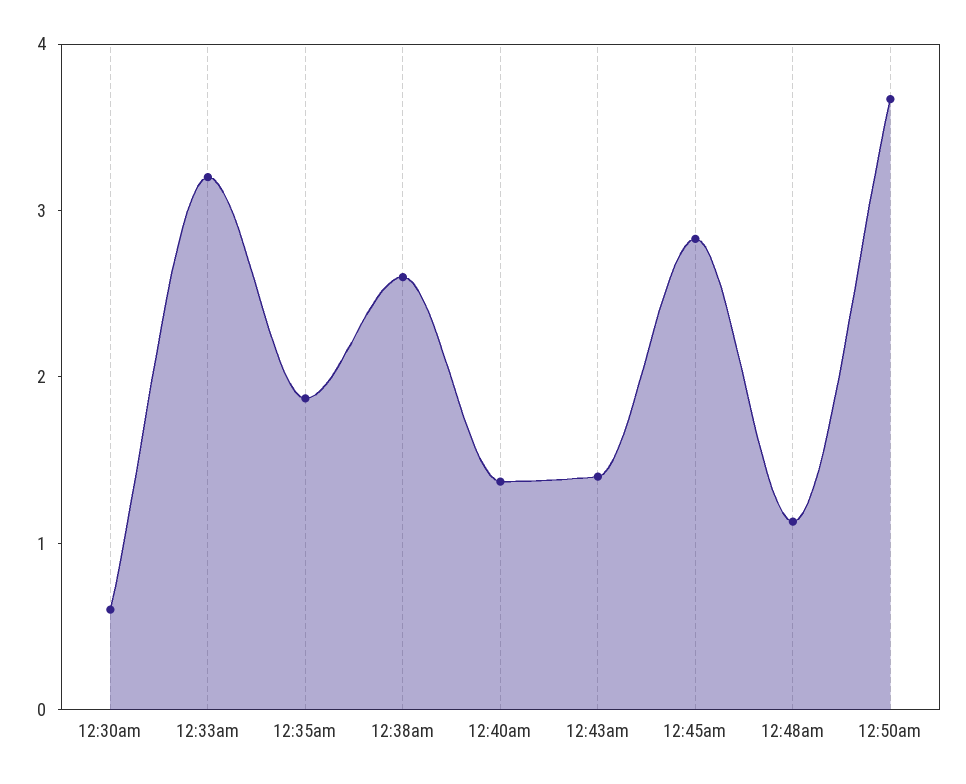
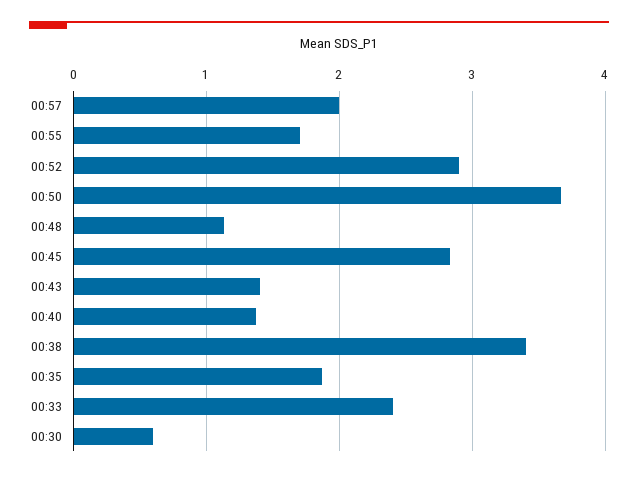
12:33am: 3.2 -> 2.4
12:38am: 2.6 -> 3.4
00:57: none -> 2
00:55: none -> 1.7
00:52: none -> 2.9

